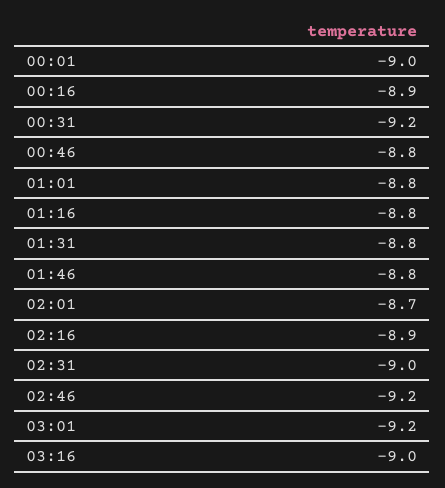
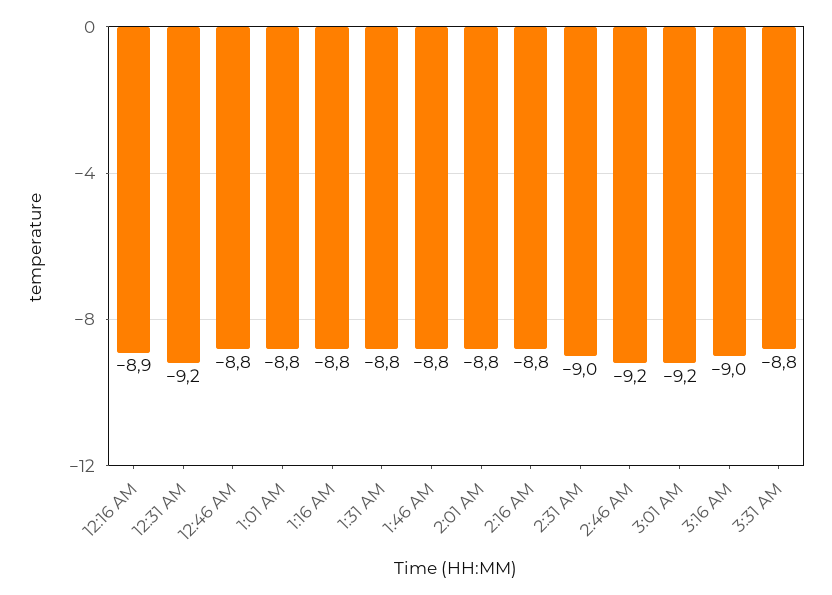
00:01: -9 -> none
02:01: -8.7 -> -8.8
02:16: -8.9 -> -8.8
3:31 AM: none -> -8.8

